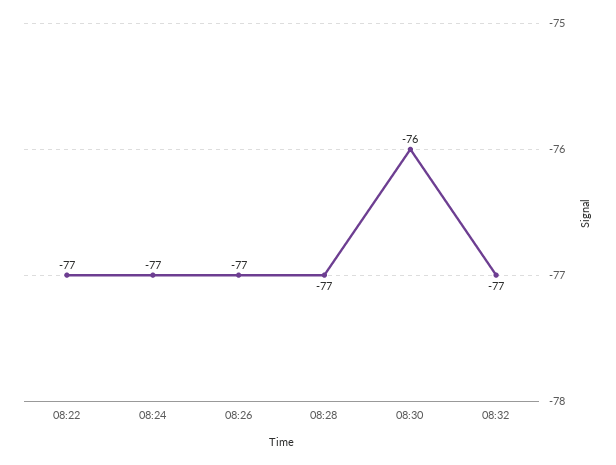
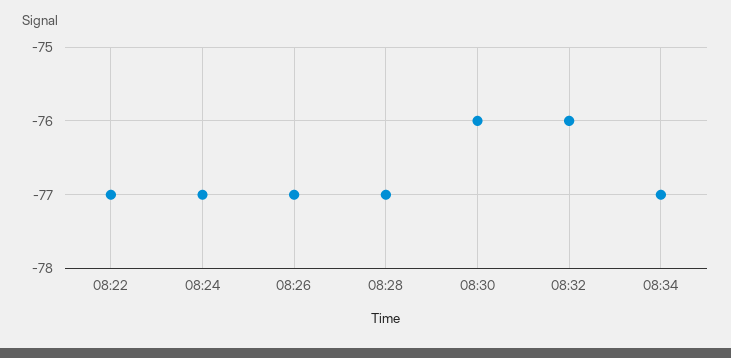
08:32: -77 -> -76
08:34: none -> -77

